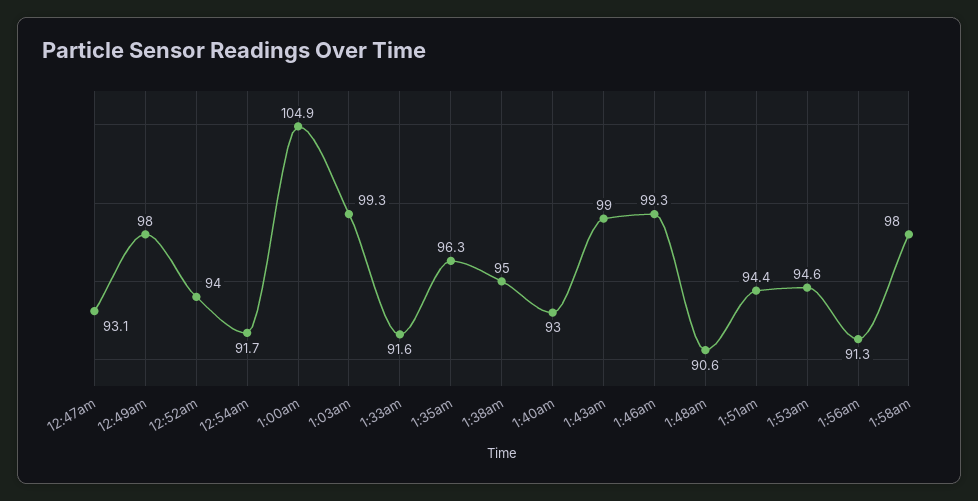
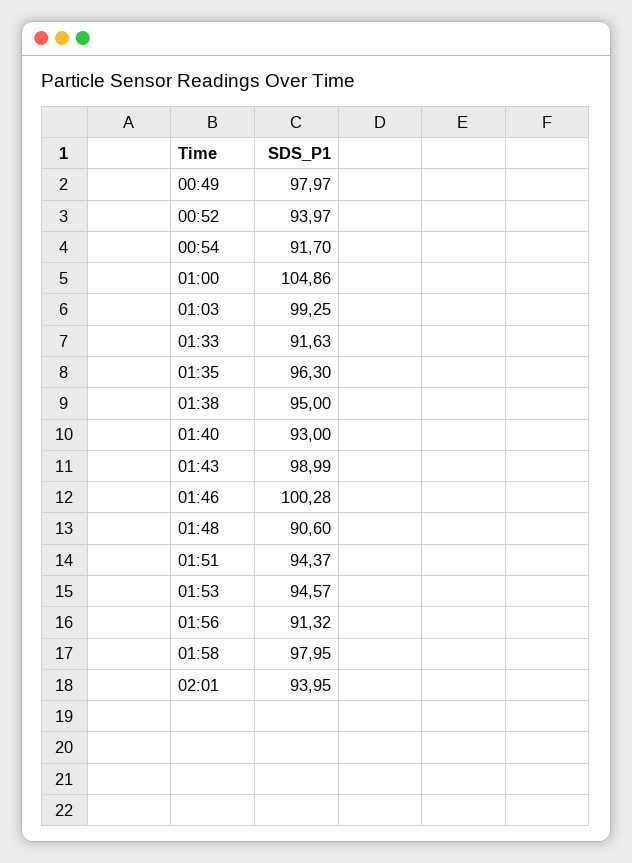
12:47am: 93.1 -> none
1:46am: 99.3 -> 100.28
02:01: none -> 93.95

